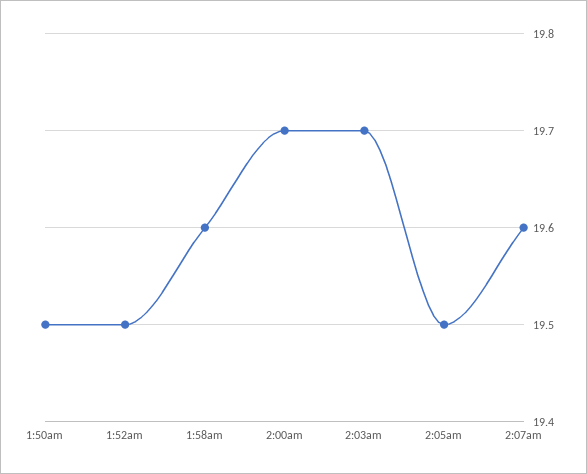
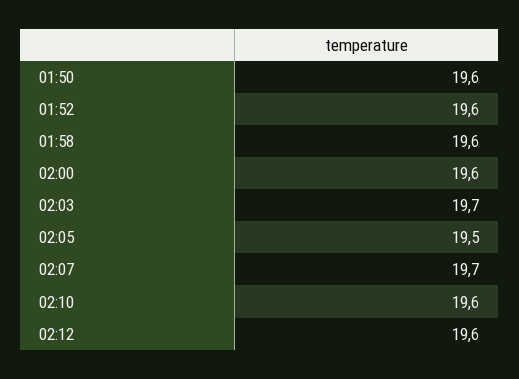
1:50am: 19.5 -> 19.6
1:52am: 19.5 -> 19.6
2:00am: 19.7 -> 19.6
2:07am: 19.6 -> 19.7
02:10: none -> 19.6
02:12: none -> 19.6

